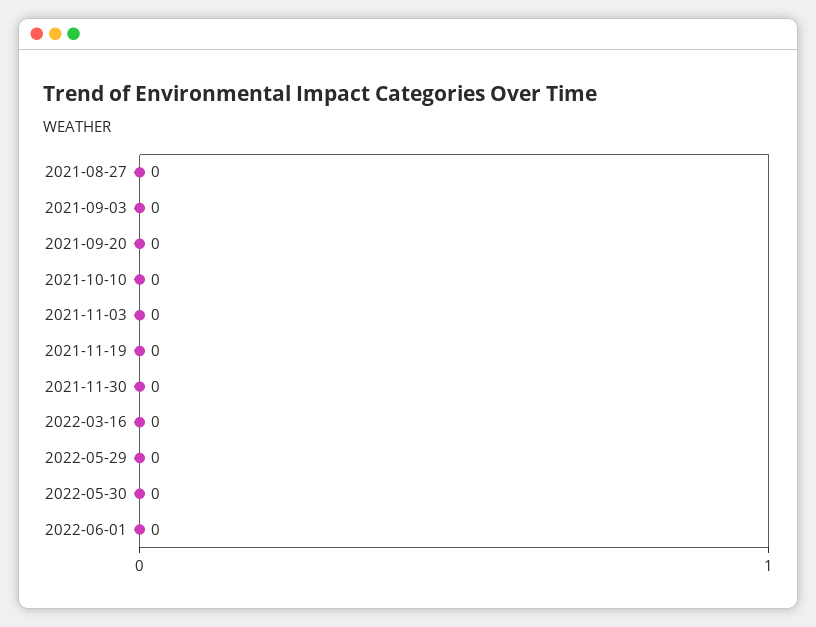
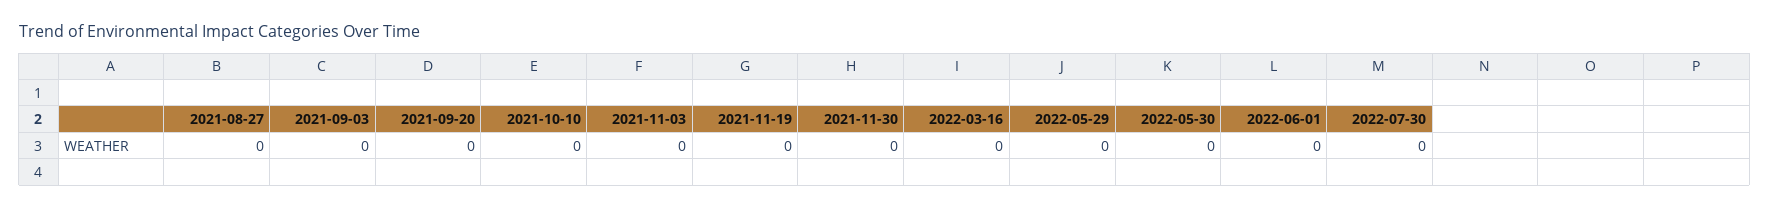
2022-07-30: none -> 0

